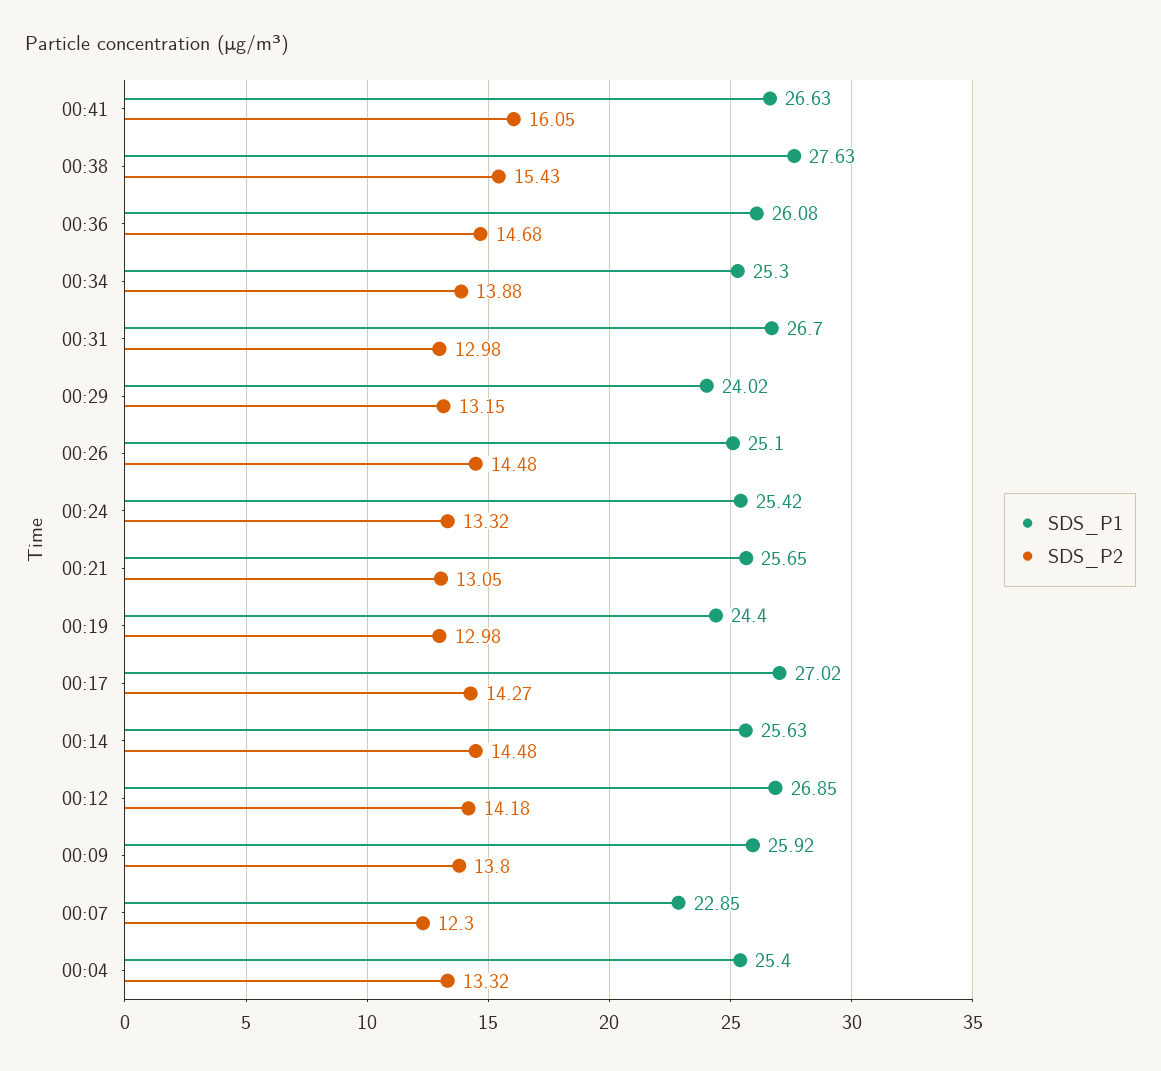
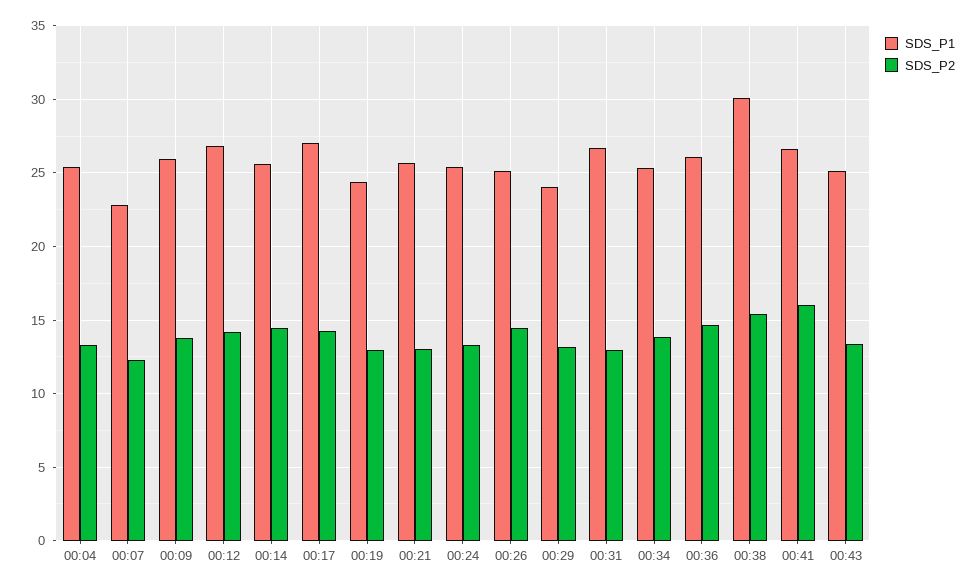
SDS_P1, 00:38: 27.63 -> 30
SDS_P1, 00:43: none -> 25
SDS_P2, 00:43: none -> 13.5

